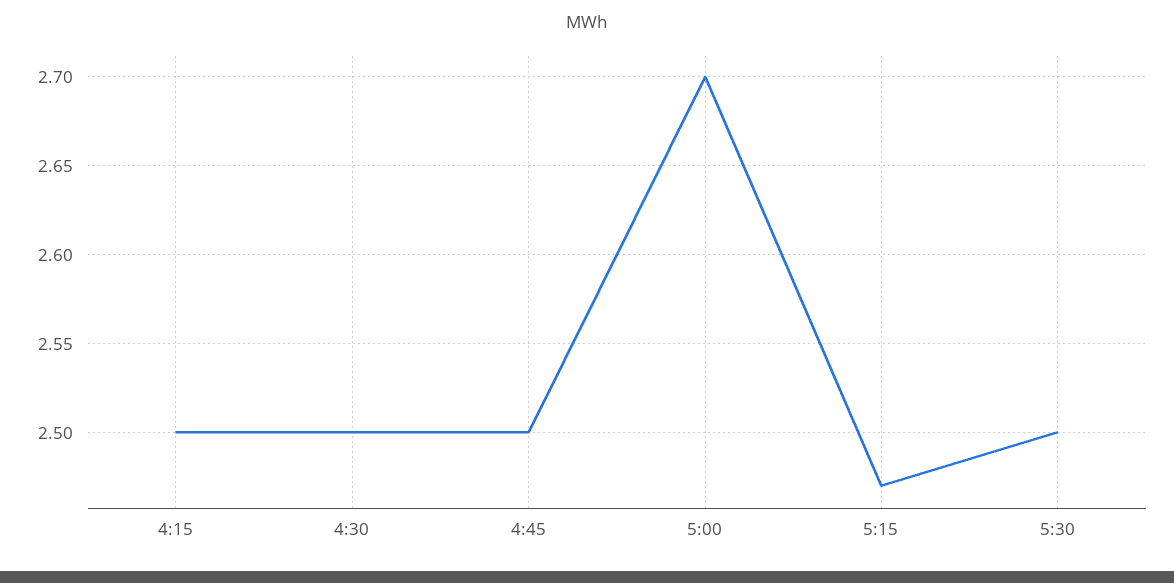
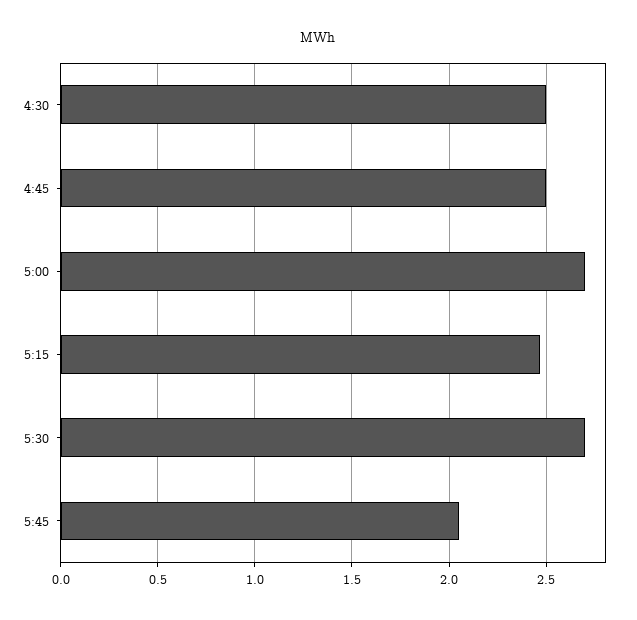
4:15: 2.5 -> none
5:30: 2.5 -> 2.7
5:45: none -> 2.05

